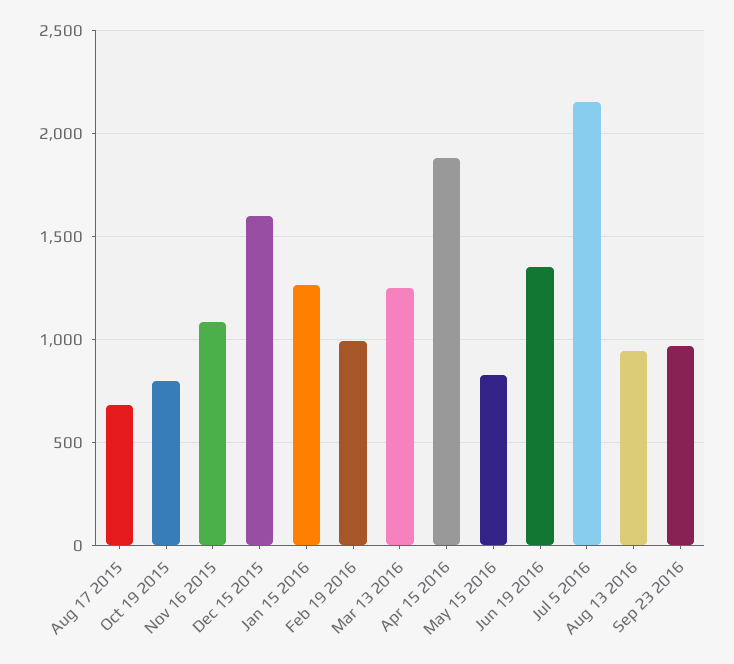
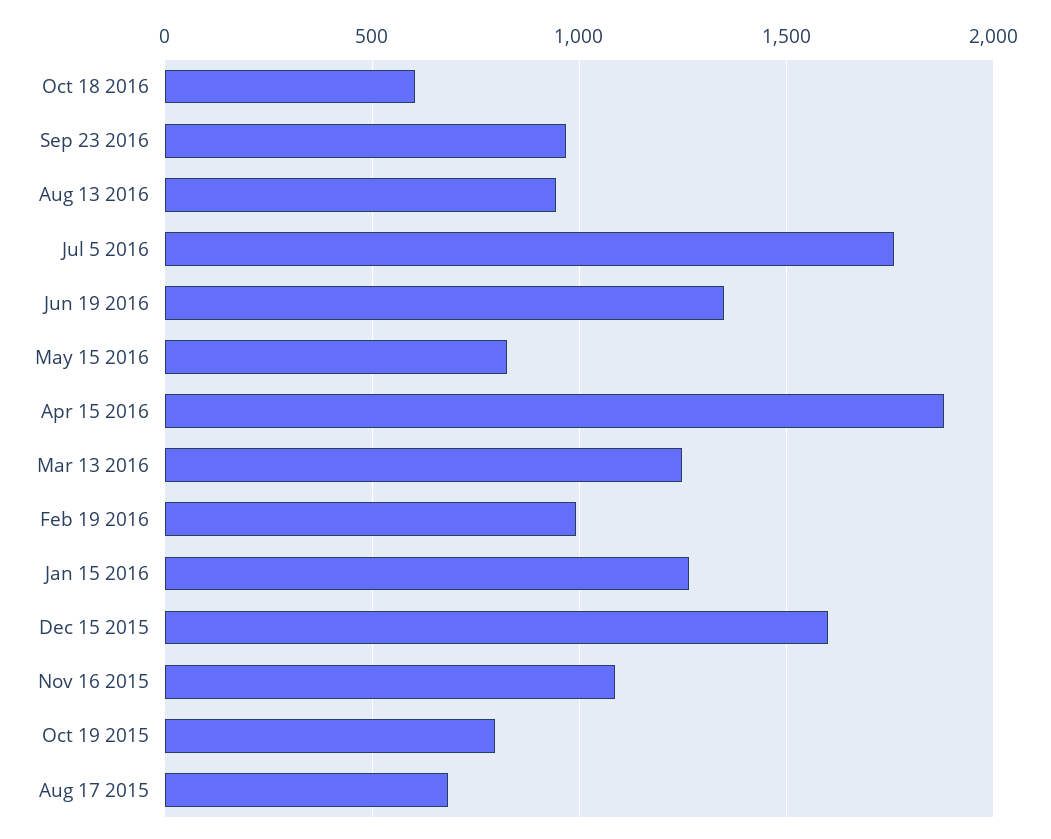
Jul 5 2016: 2150 -> 1750
Oct 18 2016: none -> 600

